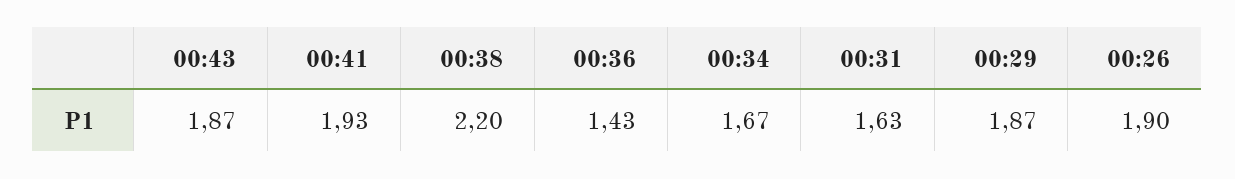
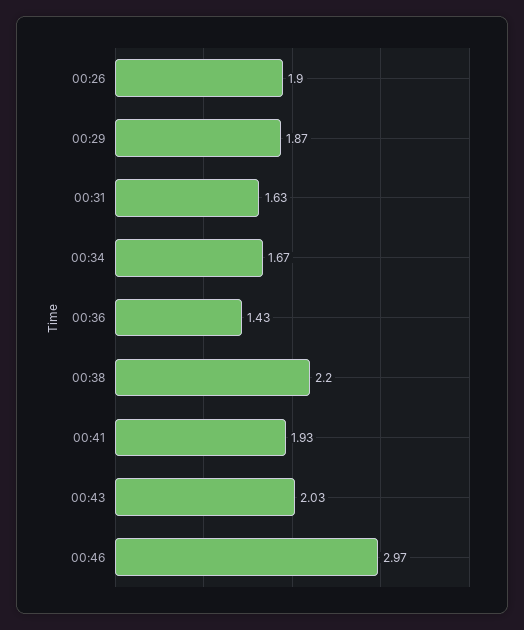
00:43: 1.87 -> 2.03
00:46: none -> 2.97

